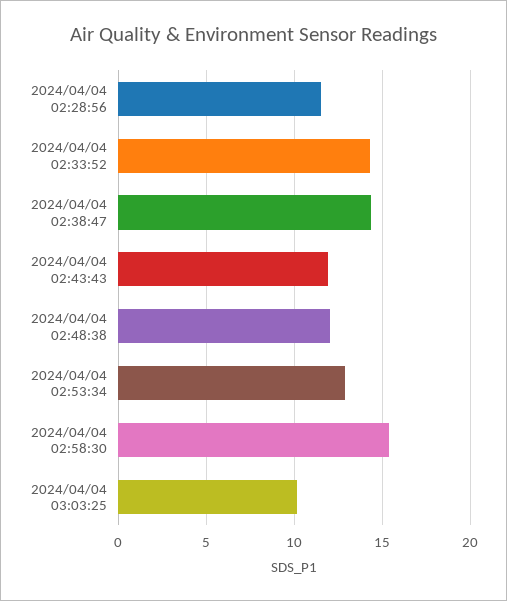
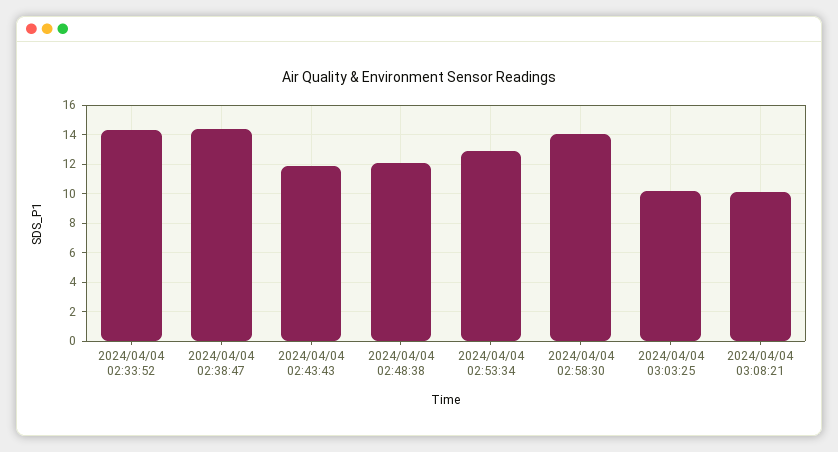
2024/04/04 02:28:56: 11.5 -> none
2024/04/04 02:58:30: 15.5 -> 14
2024/04/04 03:08:21: none -> 10

